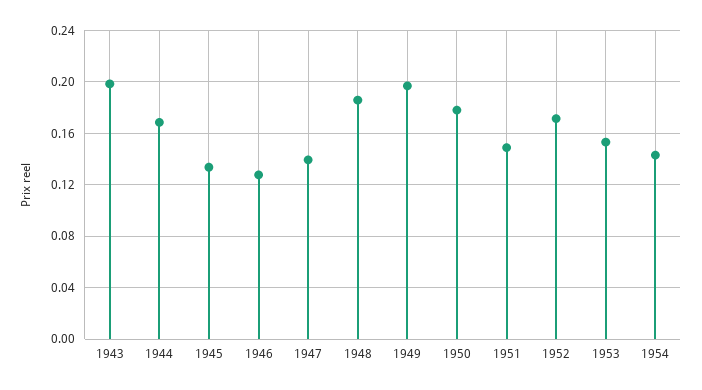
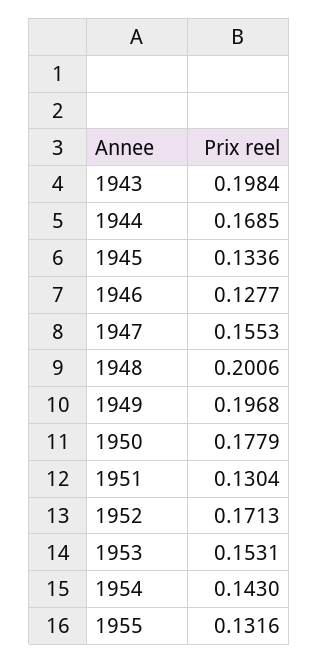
1947: 0.14 -> 0.1553
1948: 0.185 -> 0.2006
1951: 0.15 -> 0.1304
1955: none -> 0.1316

